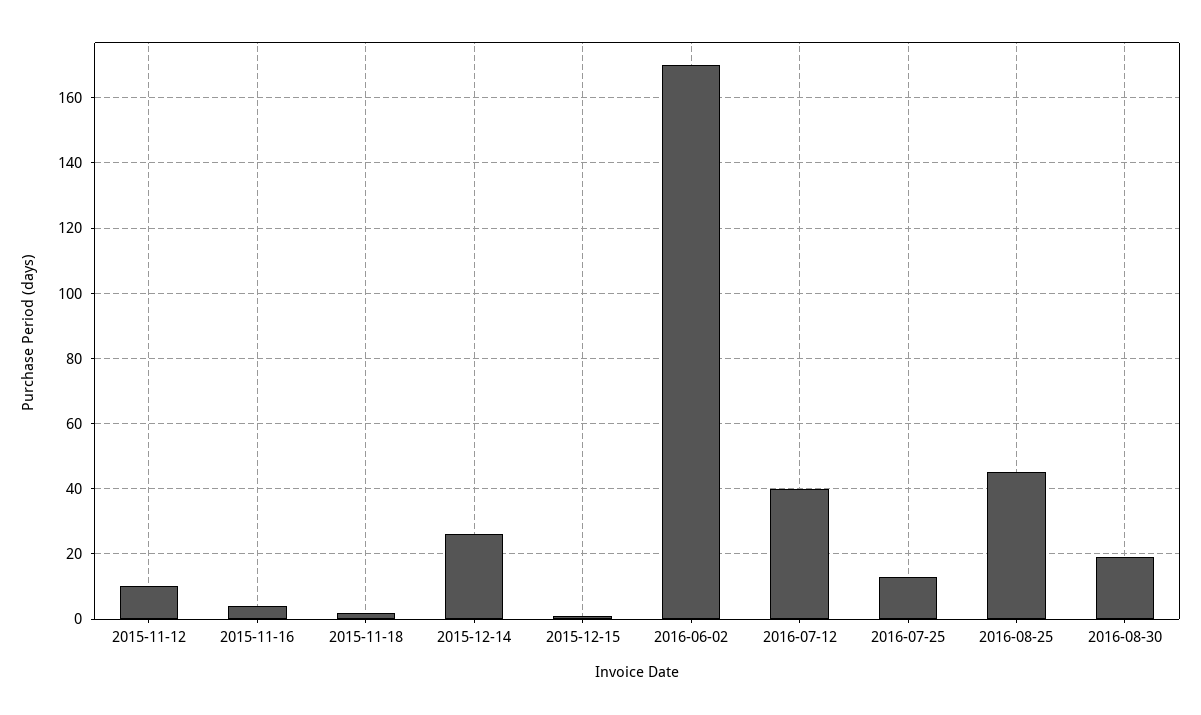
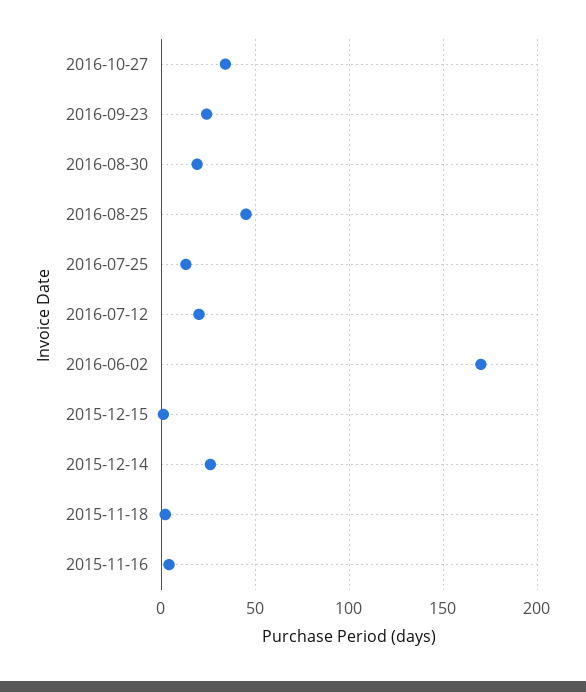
2015-11-12: 10 -> none
2016-07-12: 40 -> 20
2016-10-27: none -> 35
2016-09-23: none -> 25

